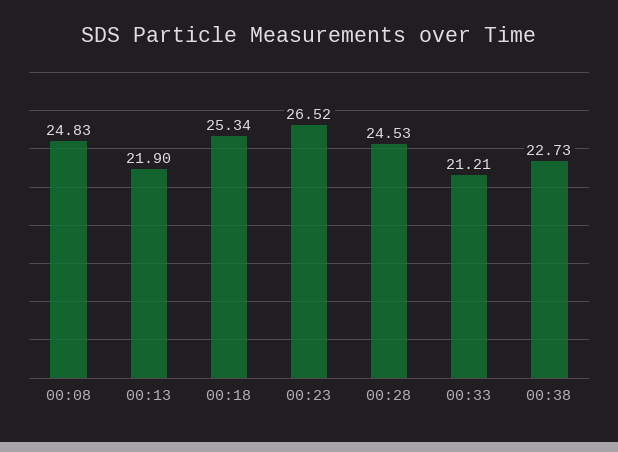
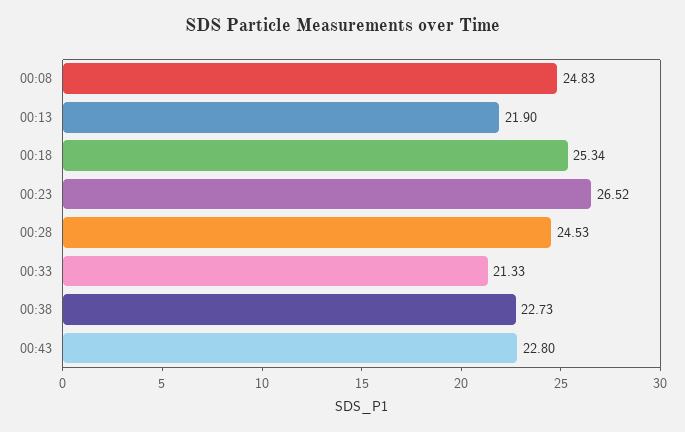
00:33: 21.21 -> 21.33
00:43: none -> 22.8

